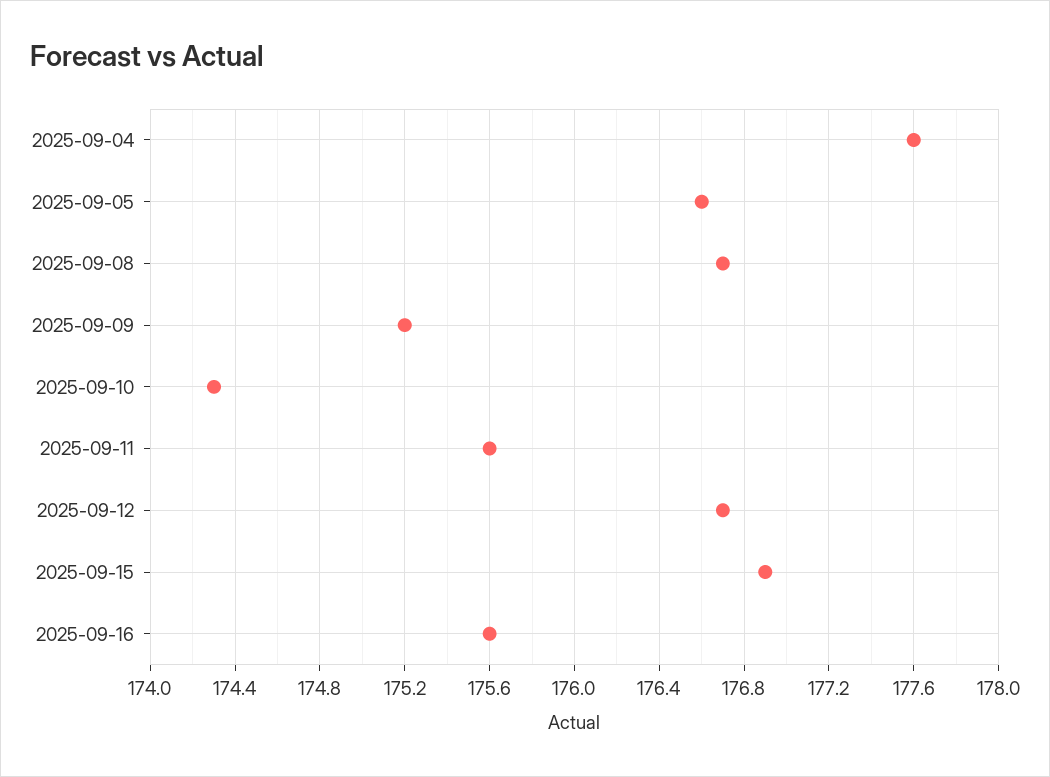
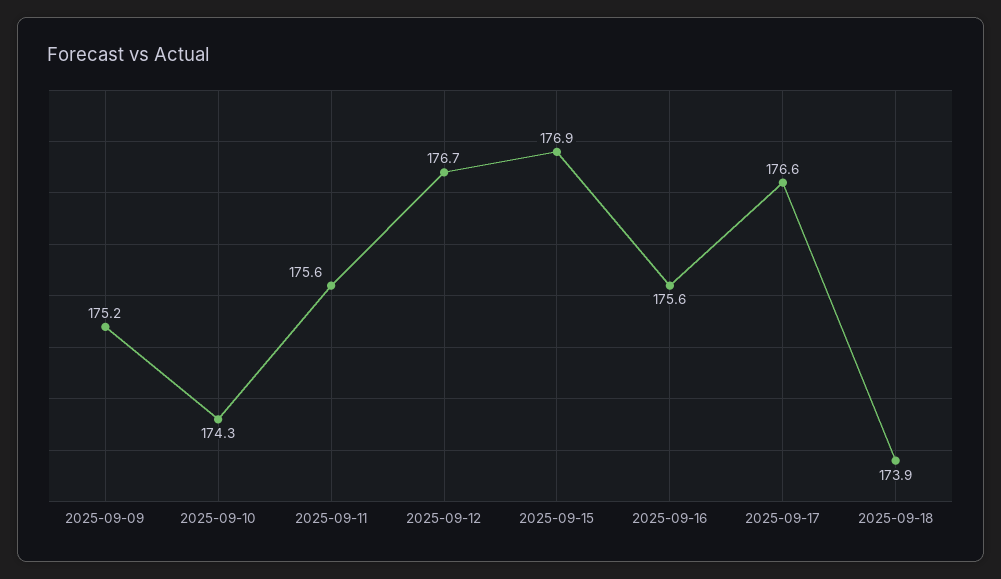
2025-09-04: 177.6 -> none
2025-09-05: 176.6 -> none
2025-09-08: 176.7 -> none
2025-09-17: none -> 176.6
2025-09-18: none -> 173.9

